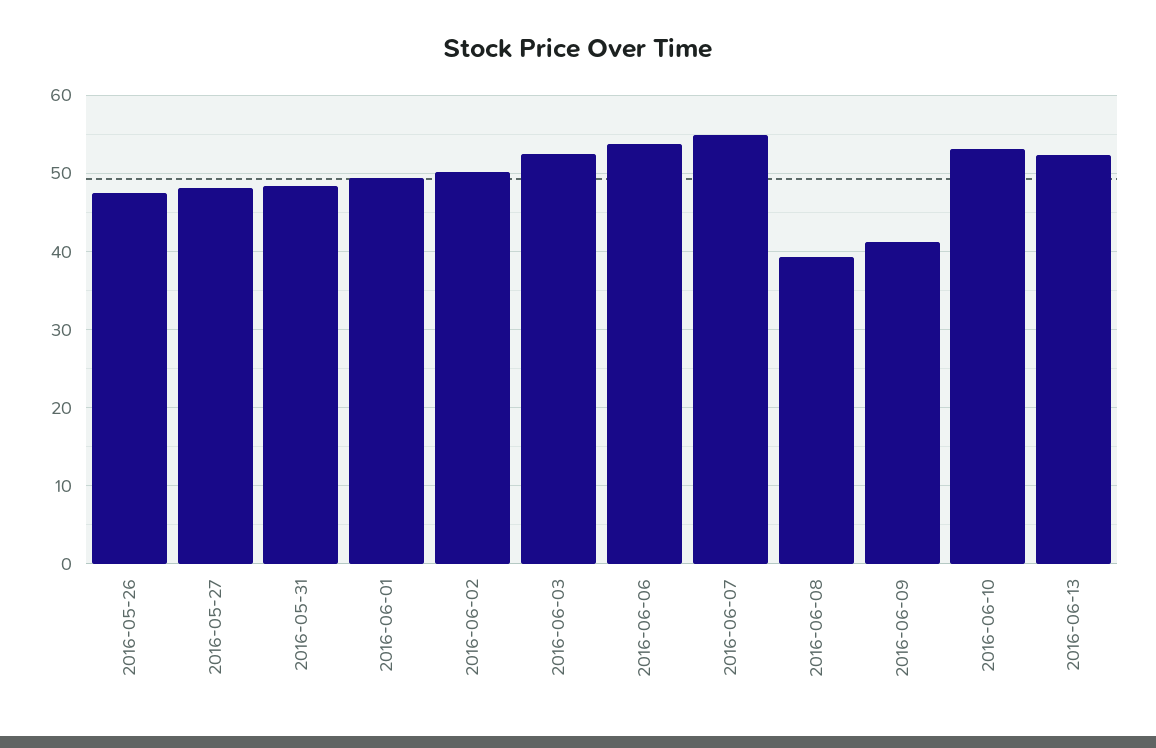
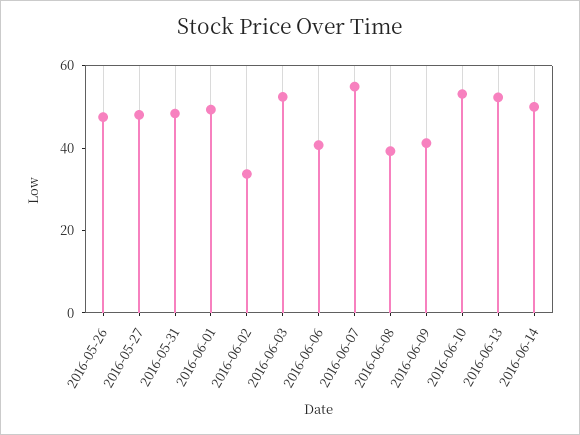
2016-06-02: 50 -> 35
2016-06-06: 54 -> 40
2016-06-14: none -> 50

